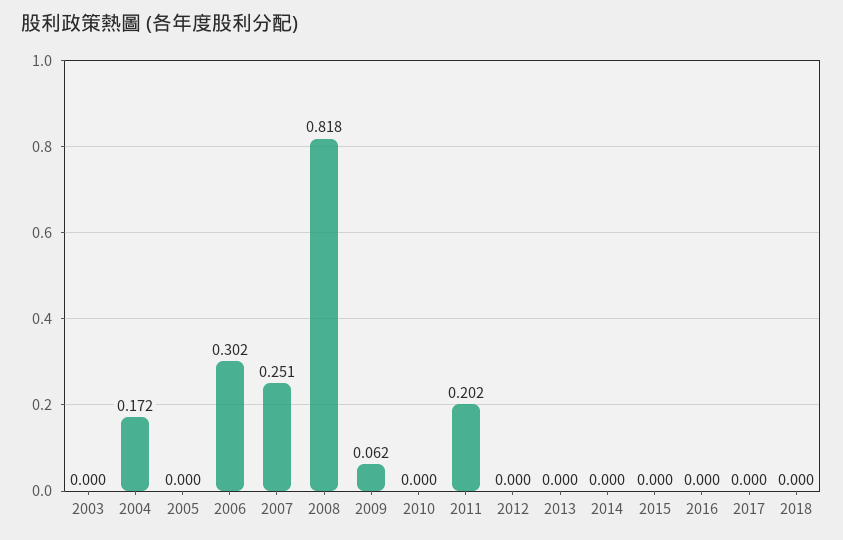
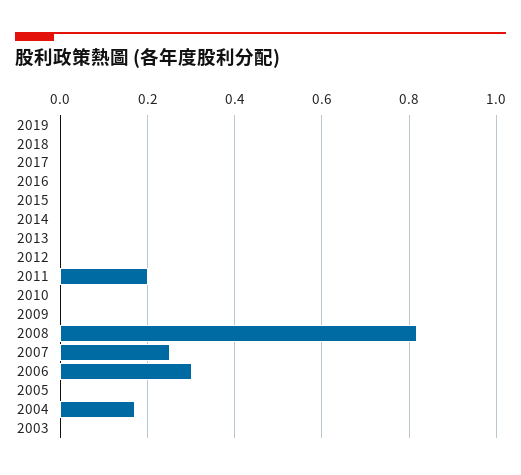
2009: 0.062 -> 0
2019: none -> 0

